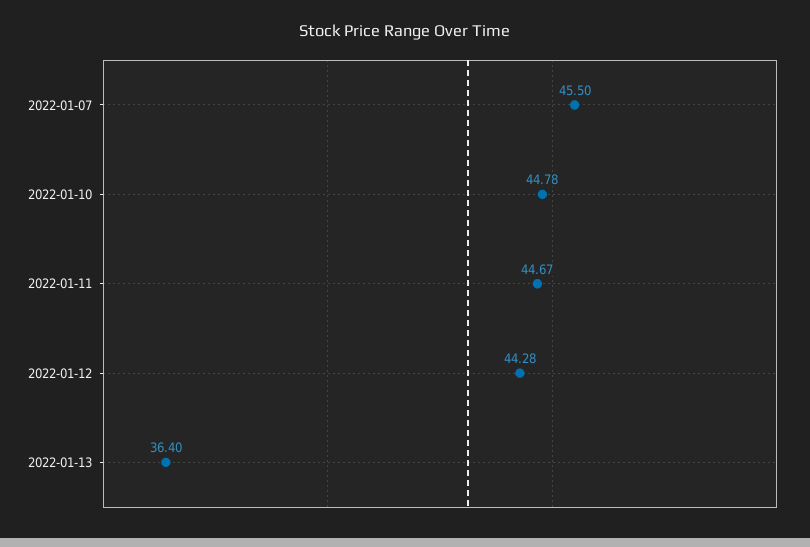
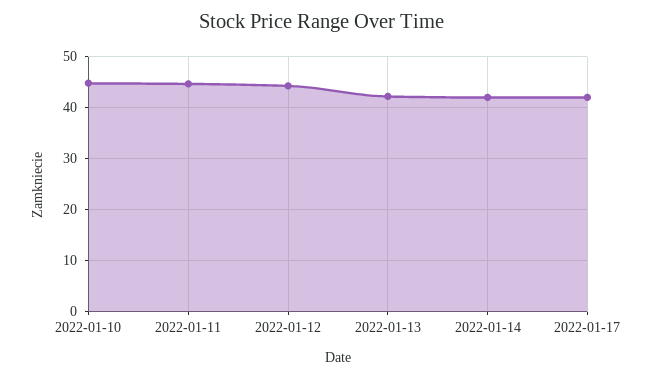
2022-01-07: 45.5 -> none
2022-01-13: 36.4 -> 42
2022-01-14: none -> 42
2022-01-17: none -> 42

